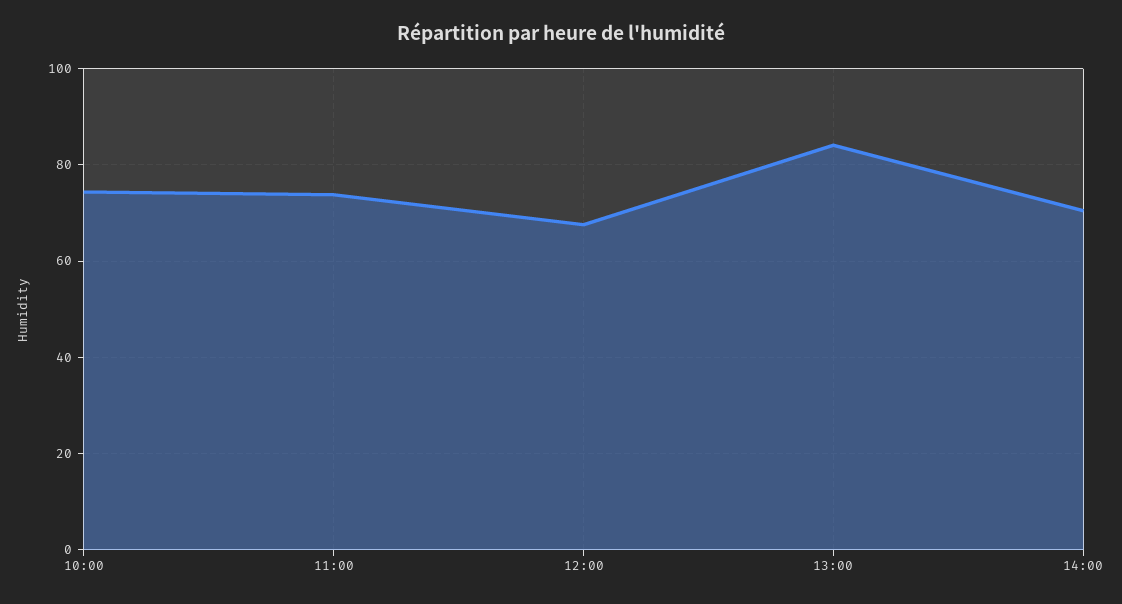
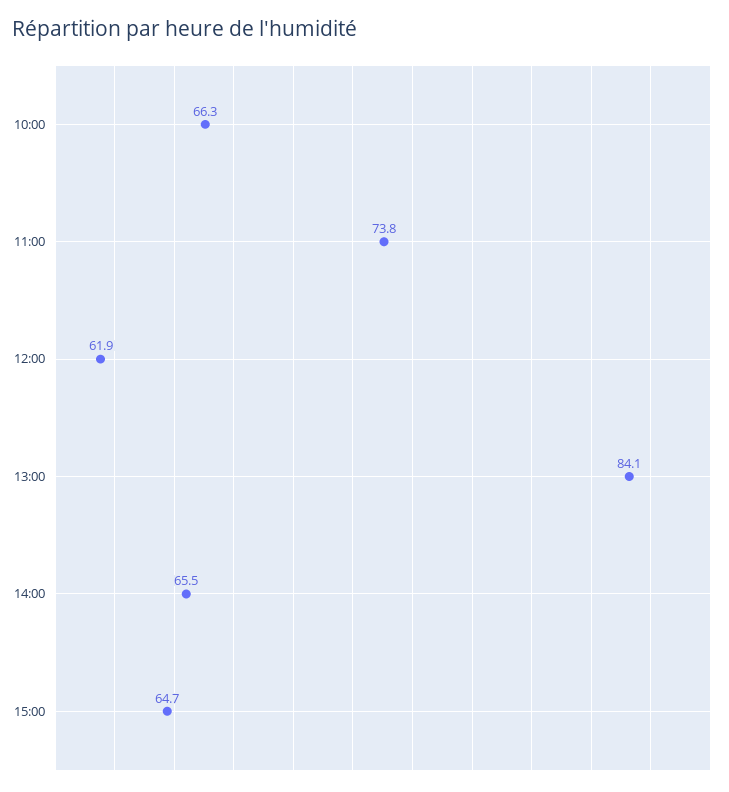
10:00: 74 -> 66.3
12:00: 68 -> 61.9
14:00: 70 -> 65.5
15:00: none -> 64.7

